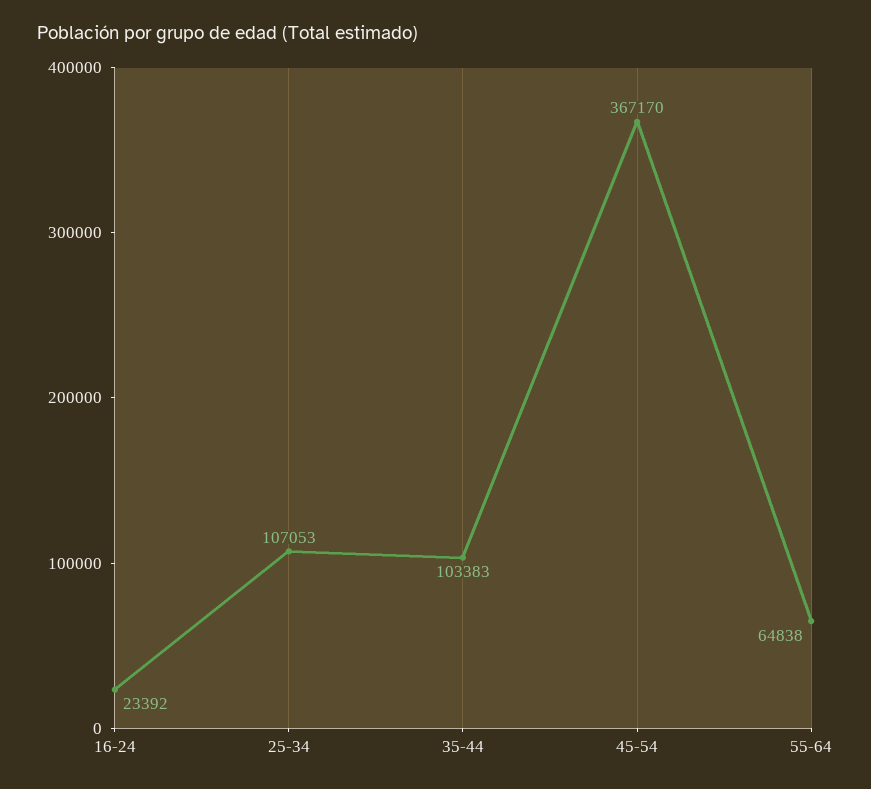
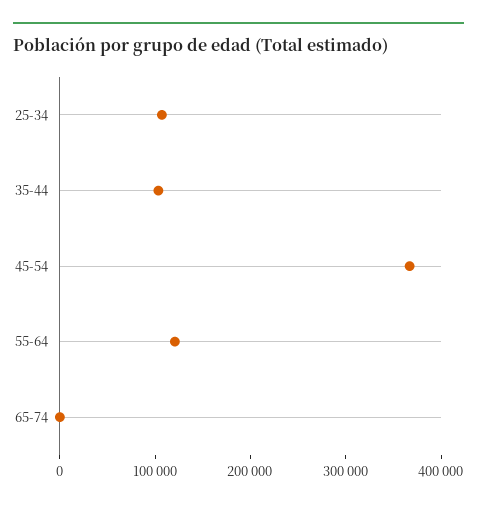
16-24: 23392 -> none
55-64: 64838 -> 120000
65-74: none -> 0

